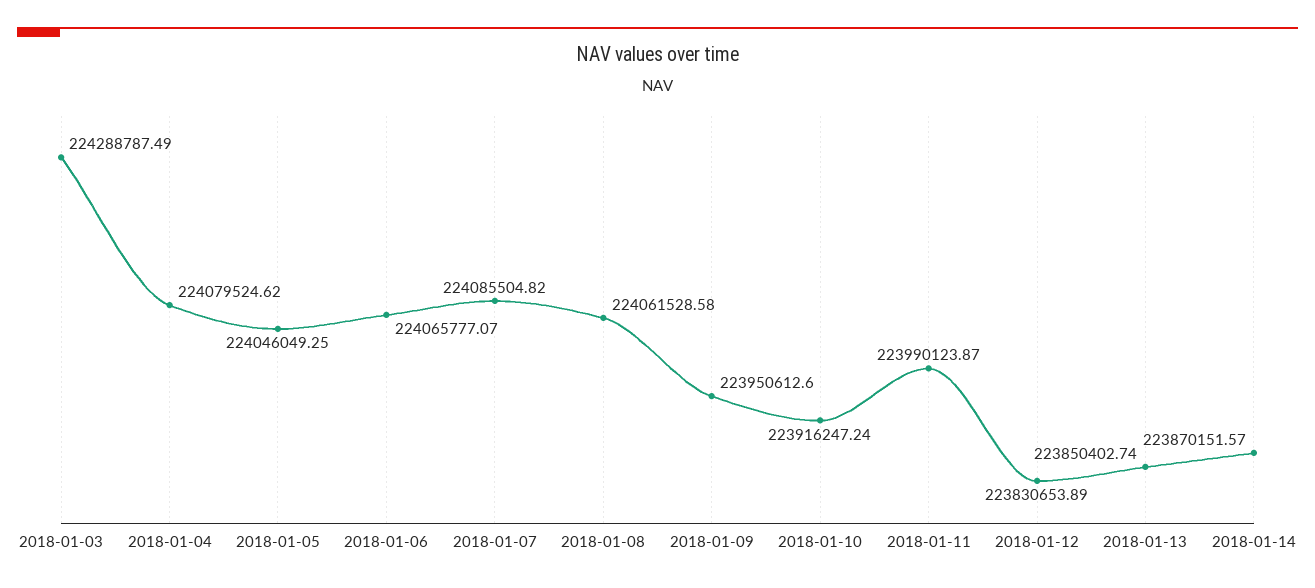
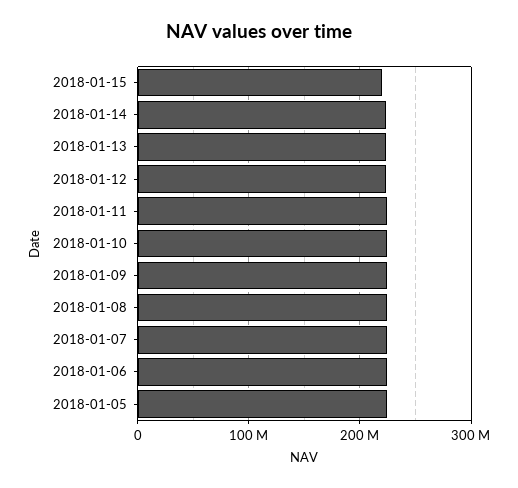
2018-01-03: 224288787.49 -> none
2018-01-04: 224079524.62 -> none
2018-01-15: none -> 220000000

